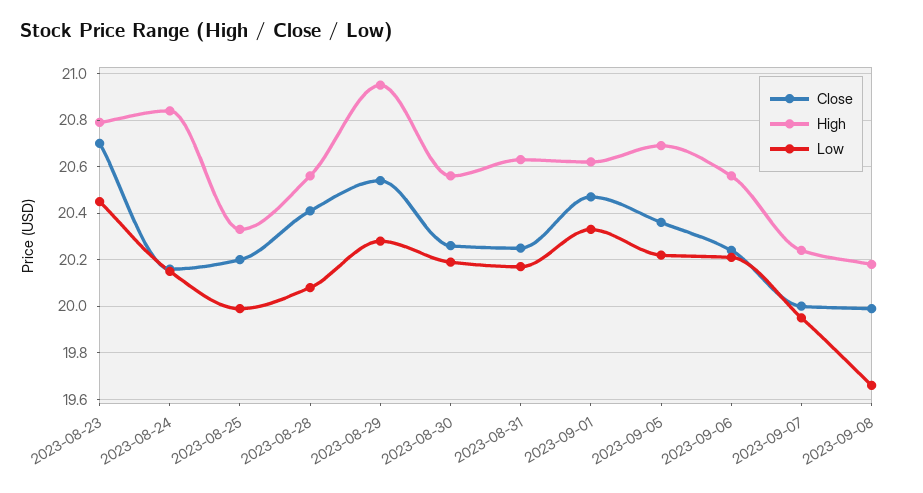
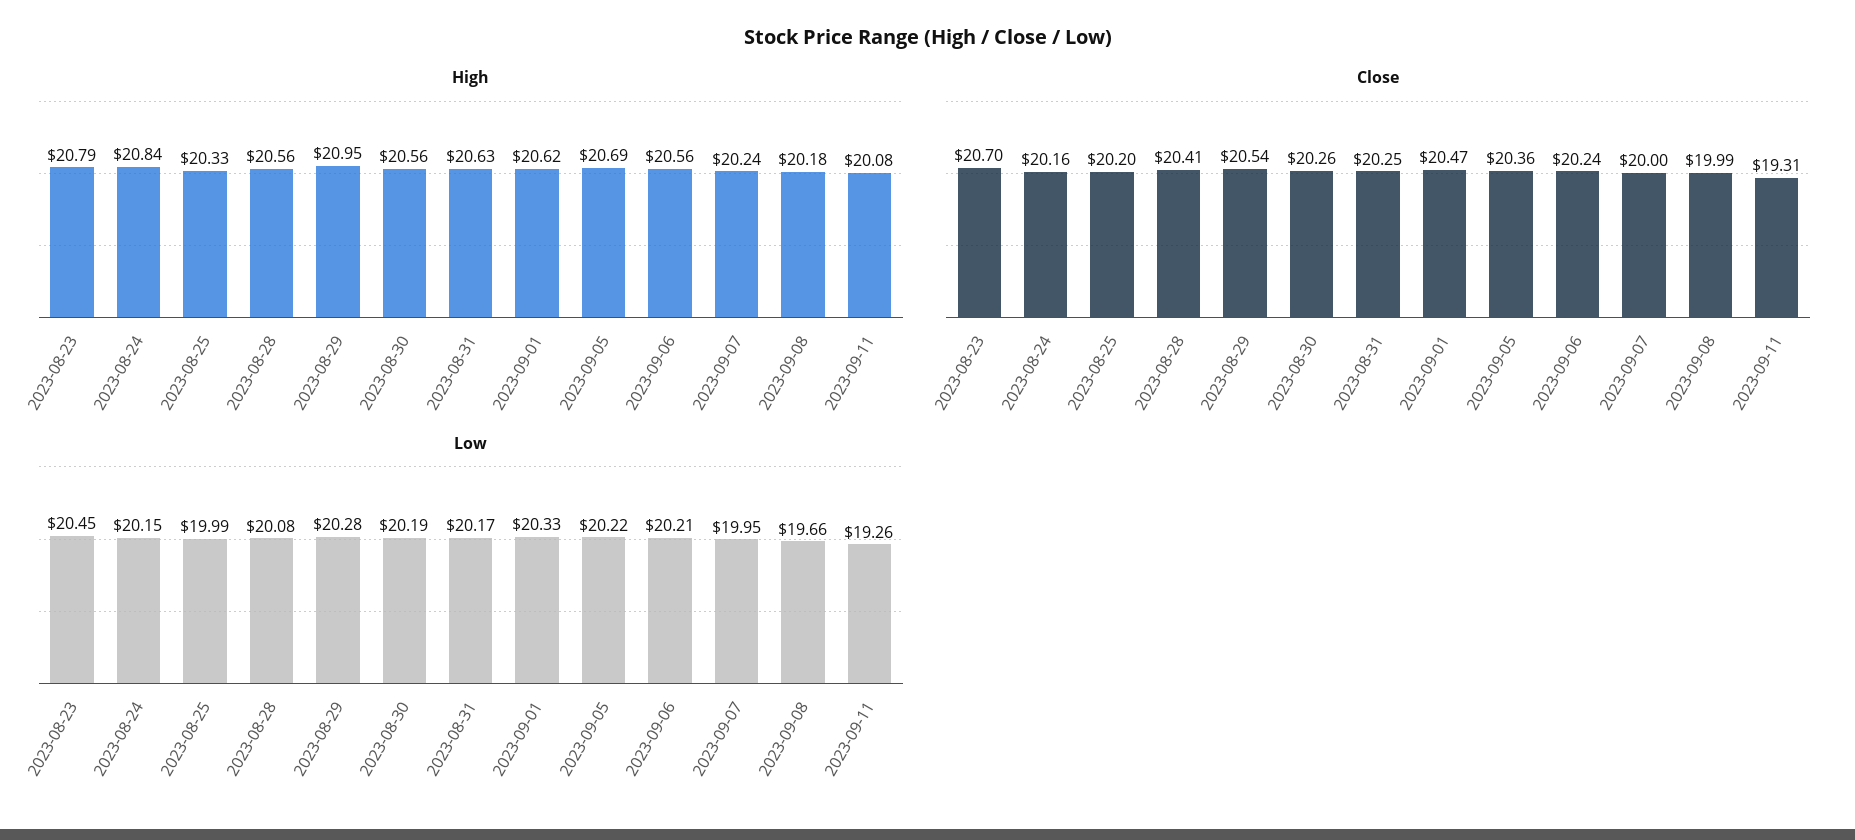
High, 2023-09-11: none -> 20.08
Close, 2023-09-11: none -> 19.31
Low, 2023-09-11: none -> 19.26

